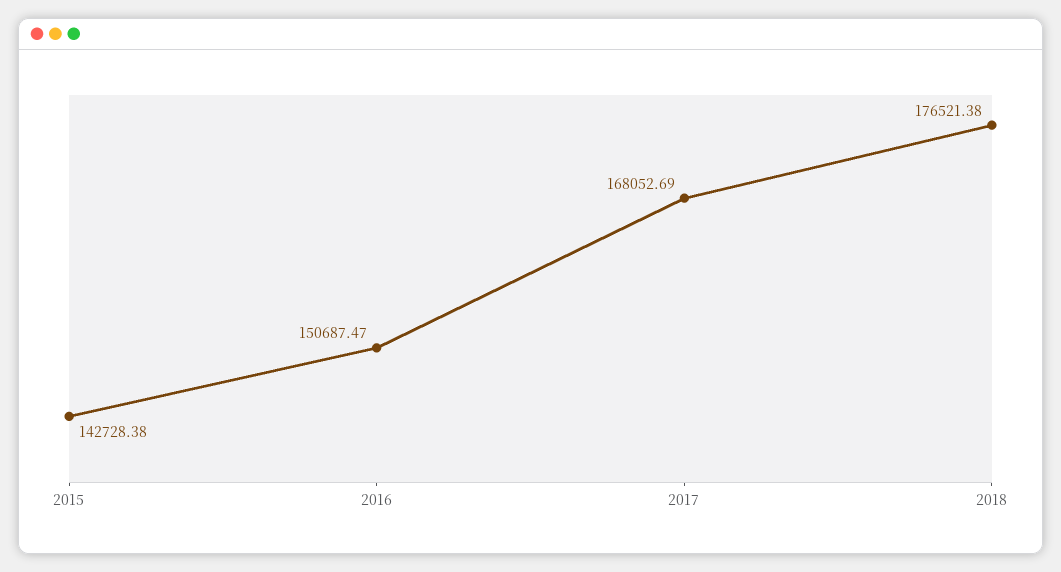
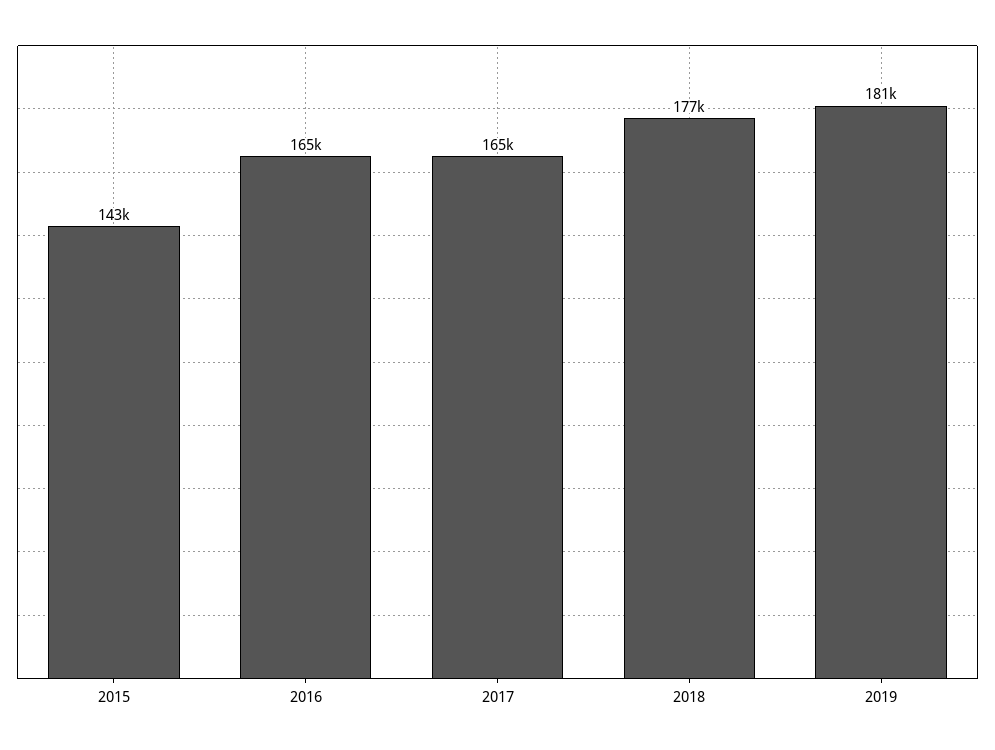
2016: 150687.47 -> 165000
2017: 168052.69 -> 165000
2019: none -> 181000

